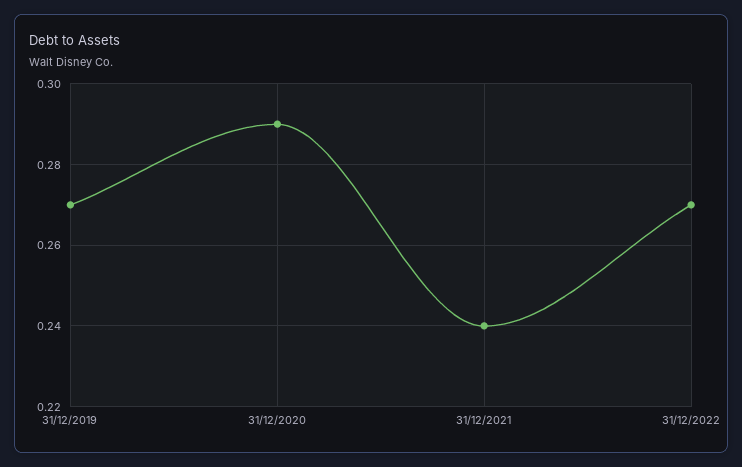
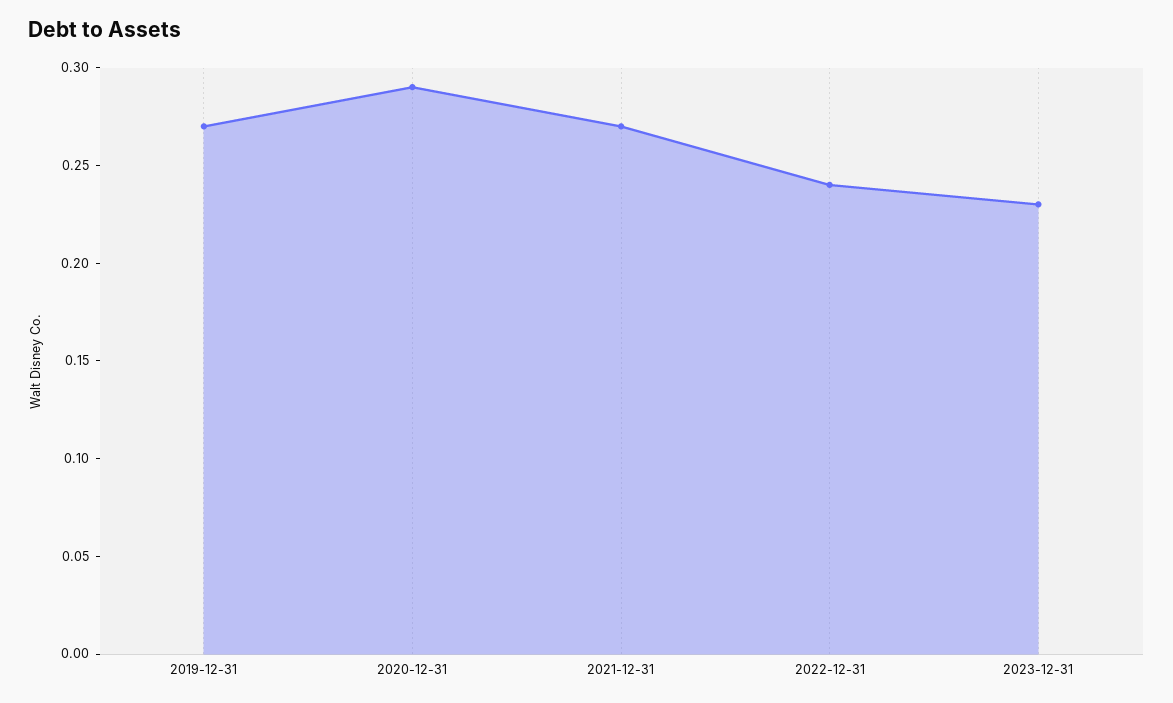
31/12/2021: 0.24 -> 0.27
31/12/2022: 0.27 -> 0.24
2023-12-31: none -> 0.23

